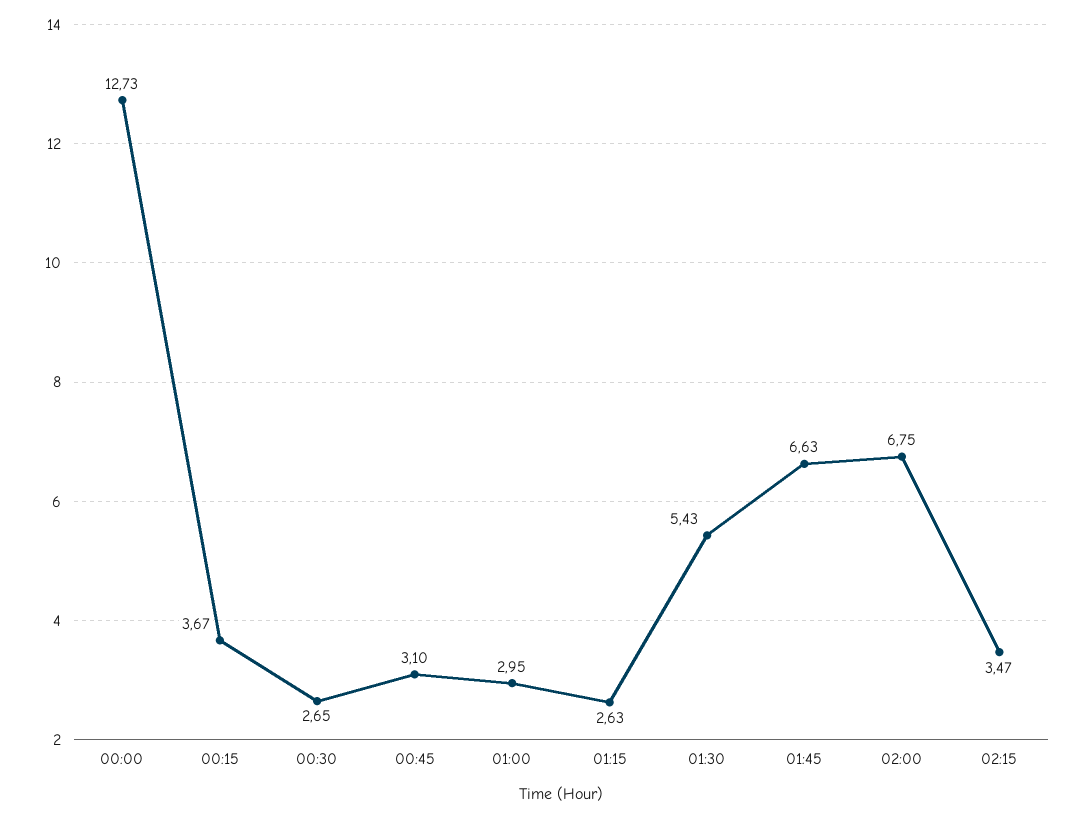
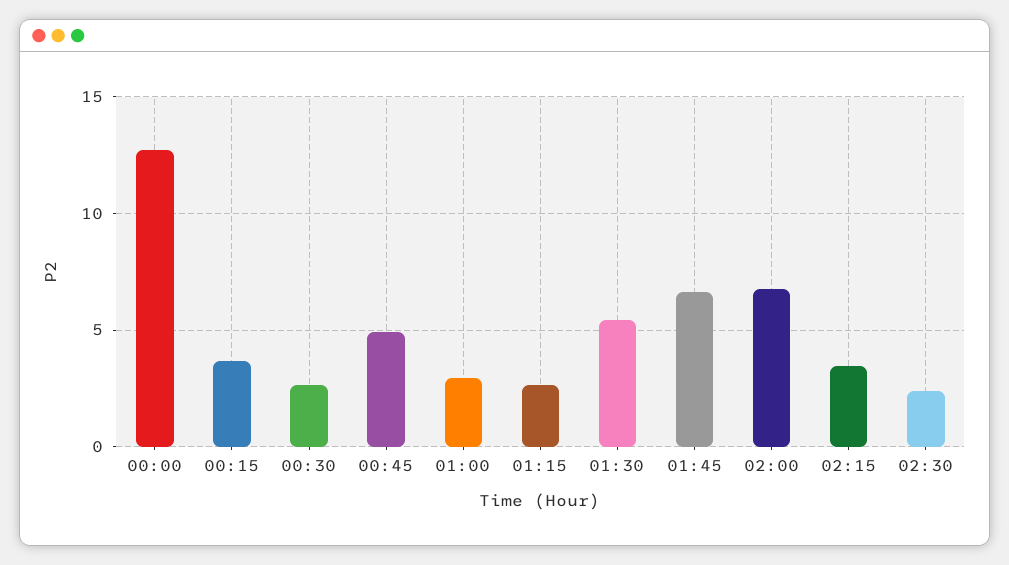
00:45: 3.1 -> 5
02:30: none -> 2.5

